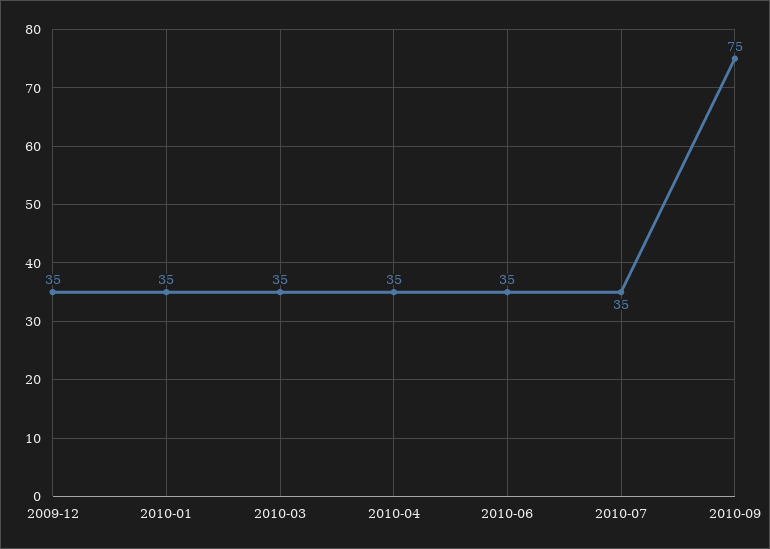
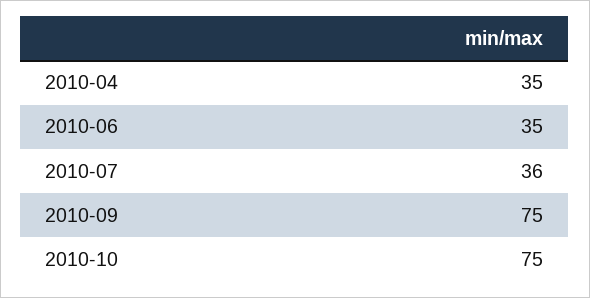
2009-12: 35 -> none
2010-01: 35 -> none
2010-03: 35 -> none
2010-07: 35 -> 36
2010-10: none -> 75

